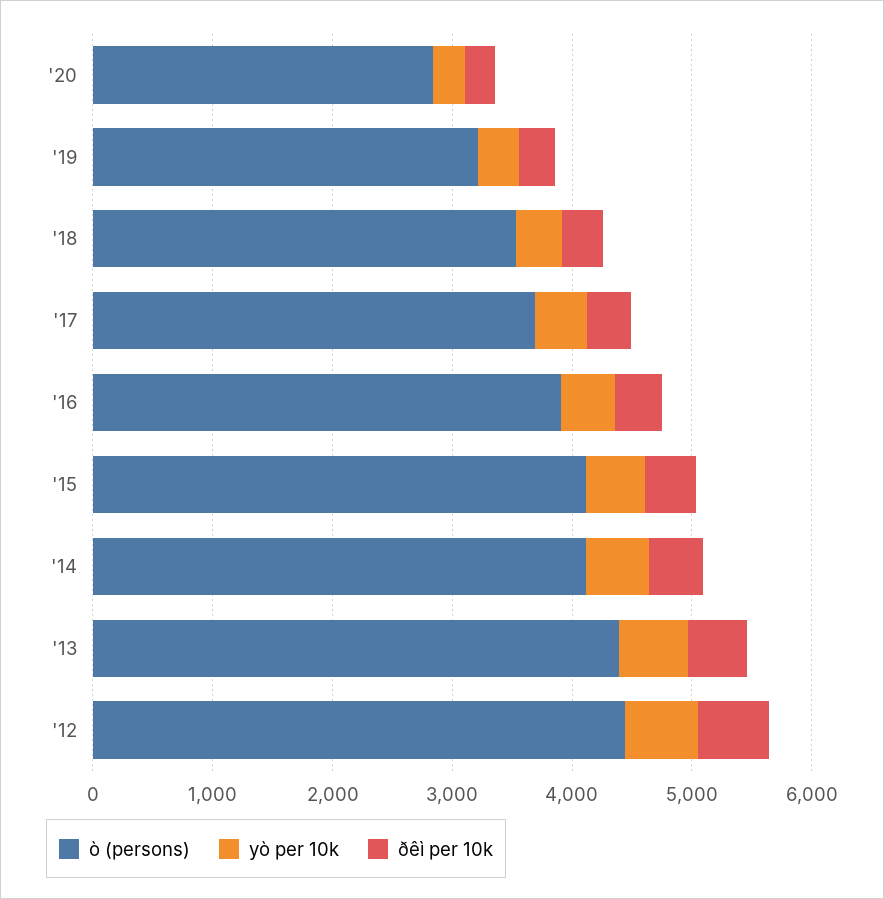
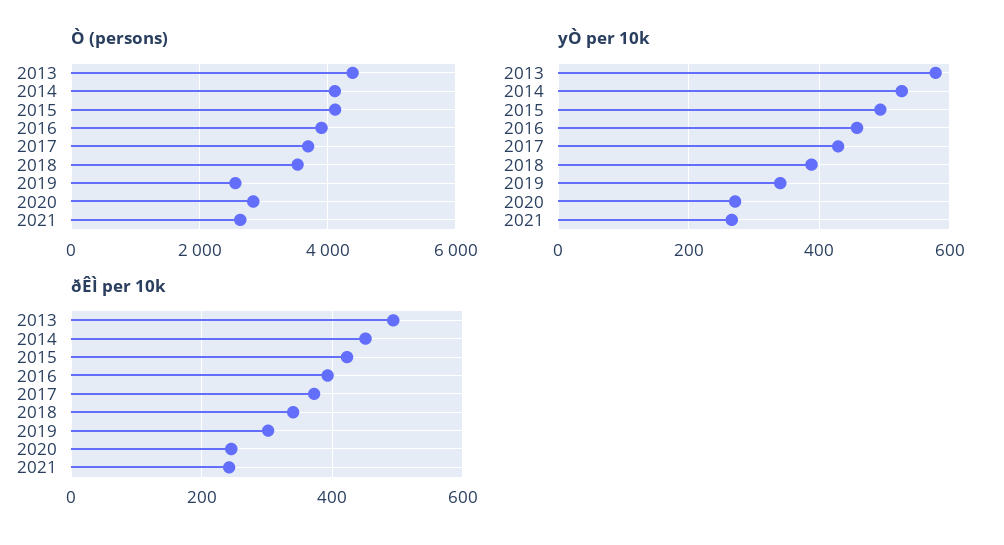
ò (persons), '19: 3200 -> 2600
ò (persons), '12: 4400 -> none
yò per 10k, '12: 600 -> none
ðêì per 10k, '12: 600 -> none
ò (persons), 2021: none -> 2600
yò per 10k, 2021: none -> 260
ðêì per 10k, 2021: none -> 240

